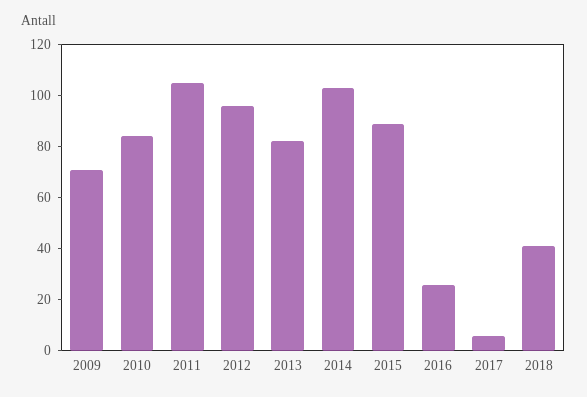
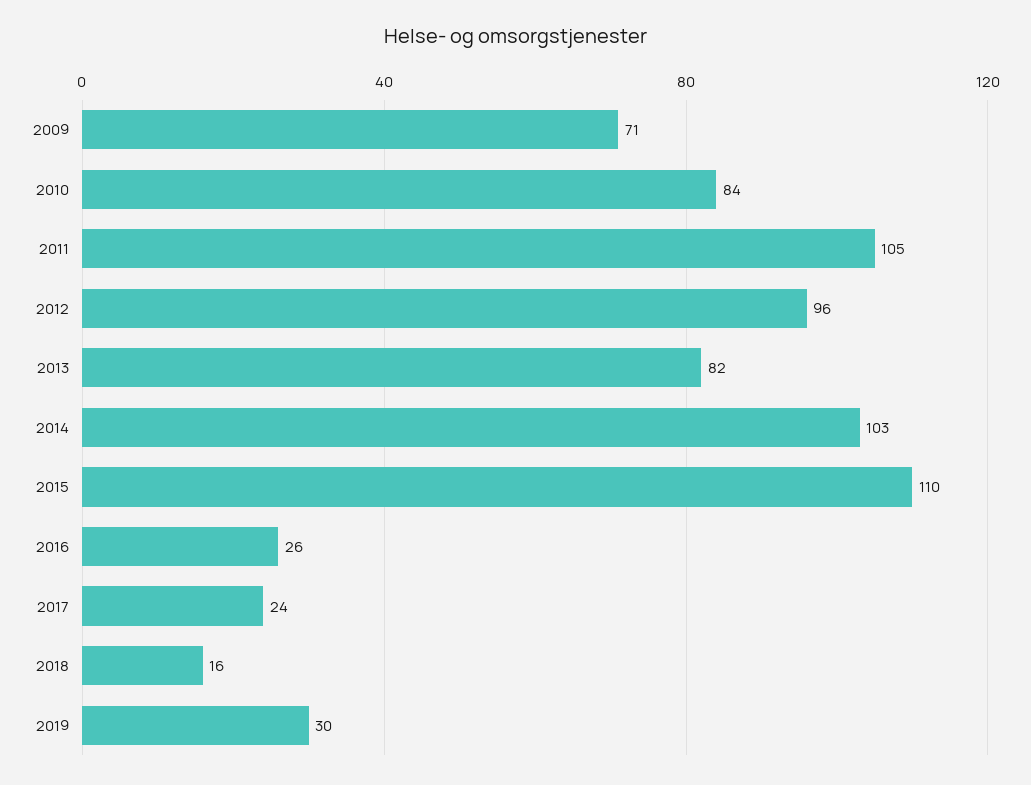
2015: 90 -> 110
2017: 5 -> 24
2018: 40 -> 16
2019: none -> 30

